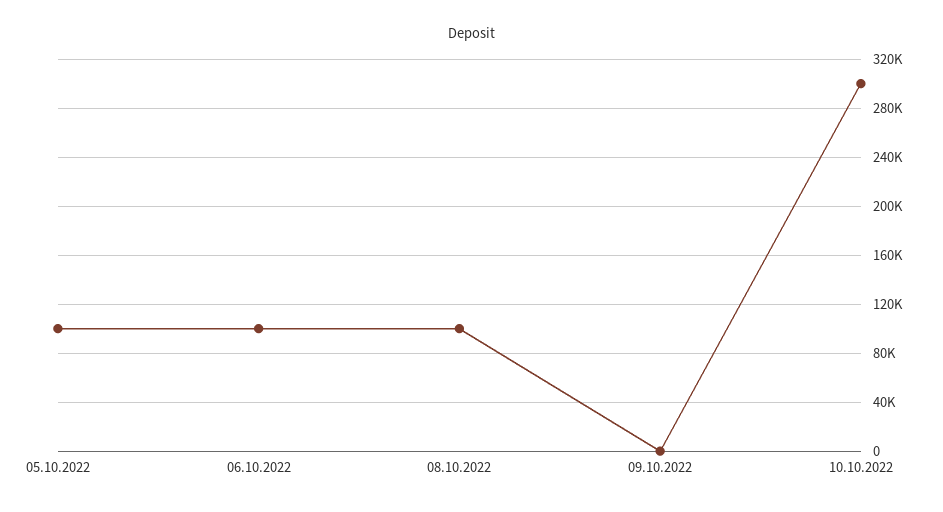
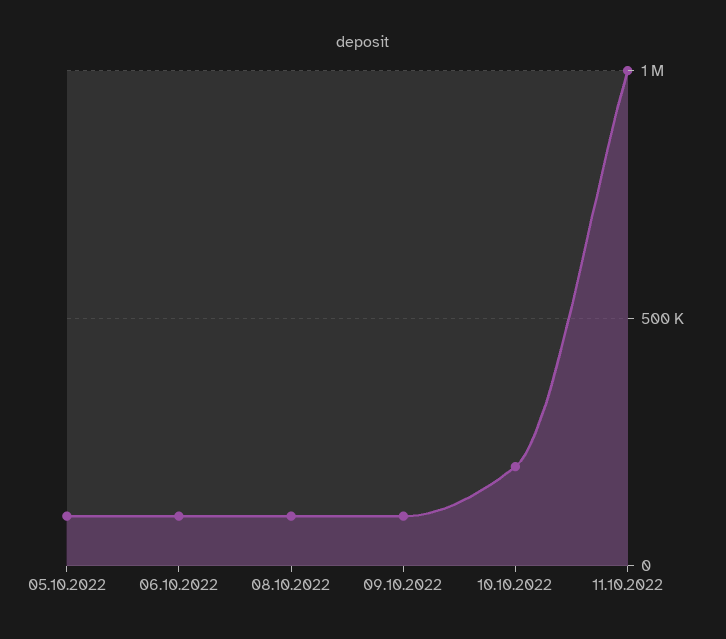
09.10.2022: 0 -> 100000
10.10.2022: 300000 -> 200000
11.10.2022: none -> 1000000

